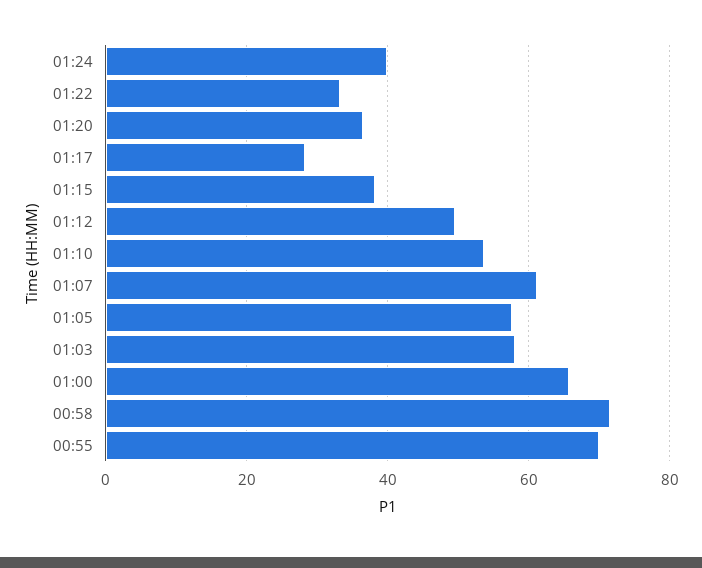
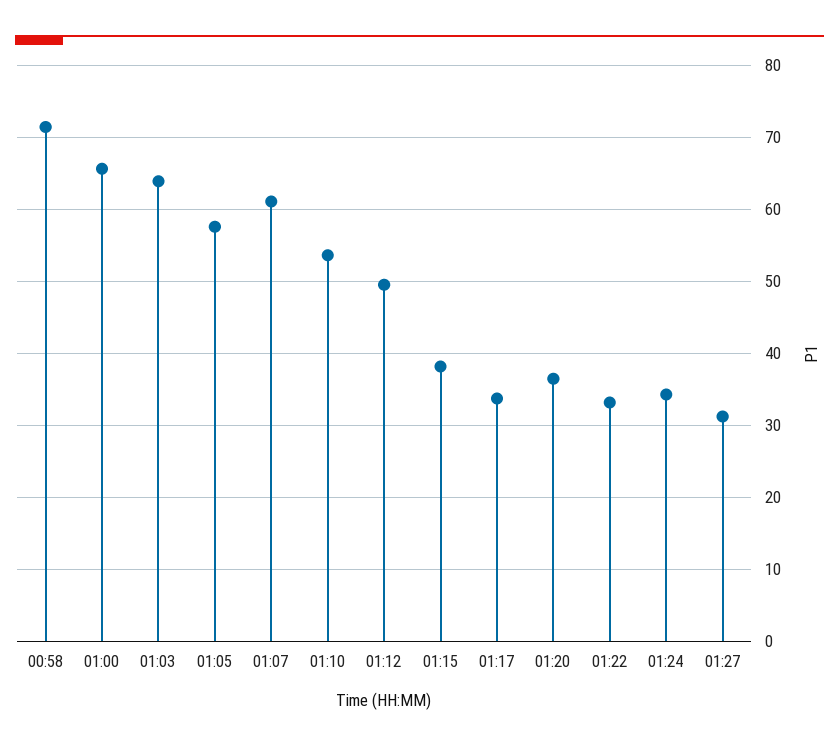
01:24: 40 -> 34
01:17: 28 -> 34
01:03: 58 -> 64
00:55: 70 -> none
01:27: none -> 31

